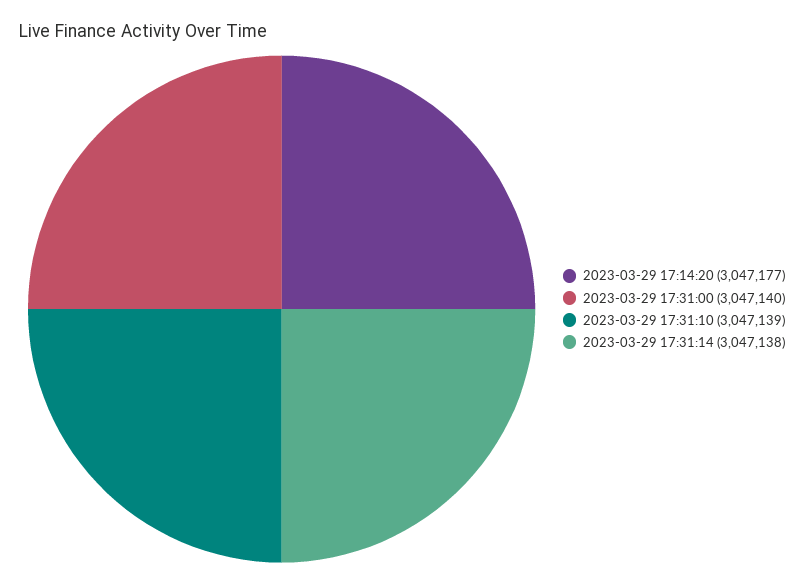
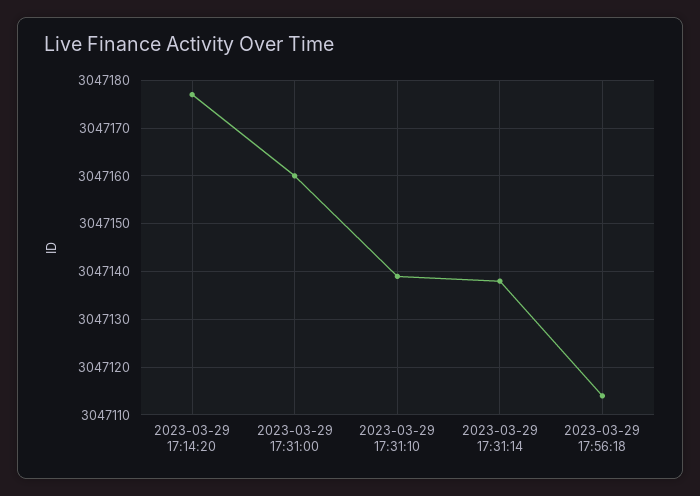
2023-03-29 17:31:00: 3047140 -> 3047160
2023-03-29 17:56:18: none -> 3047115

